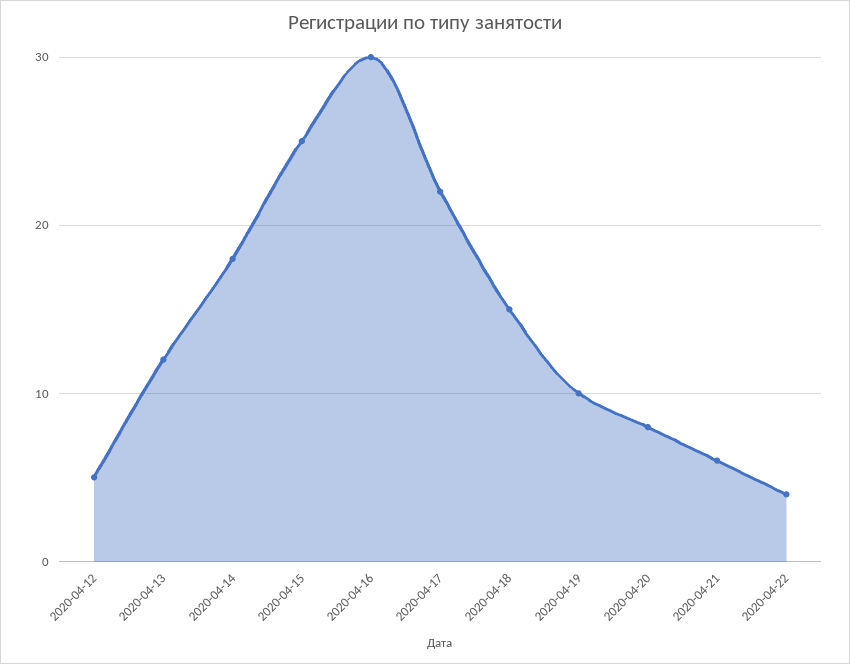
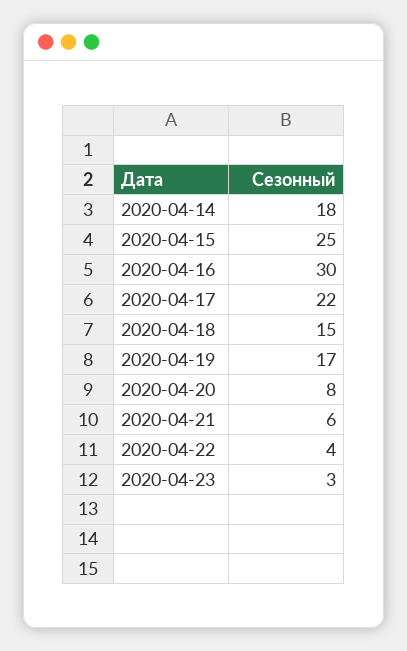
2020-04-12: 5 -> none
2020-04-13: 12 -> none
2020-04-19: 10 -> 17
2020-04-23: none -> 3

